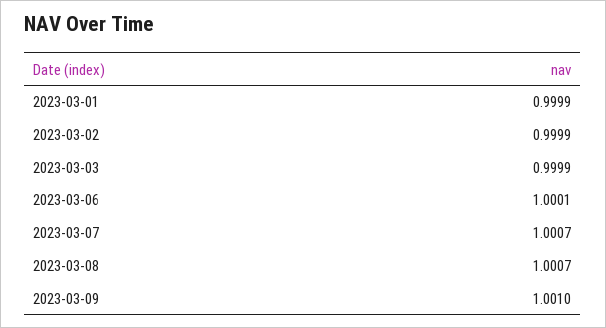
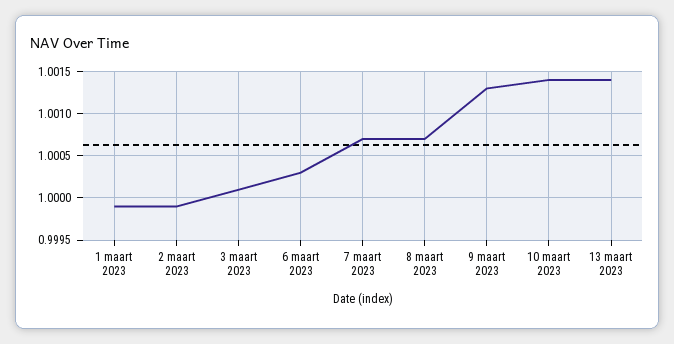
2023-03-03: 0.9999 -> 1.0001
2023-03-06: 1.0001 -> 1.0003
2023-03-09: 1.001 -> 1.0013
10 maart 2023: none -> 1.0014
13 maart 2023: none -> 1.0014

